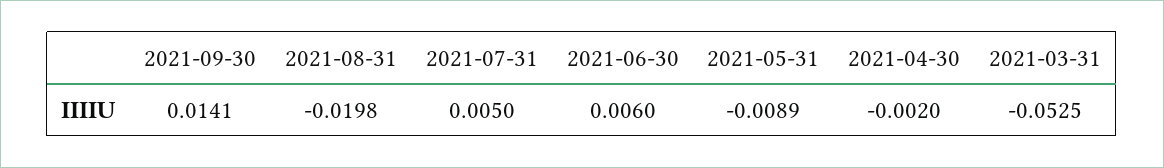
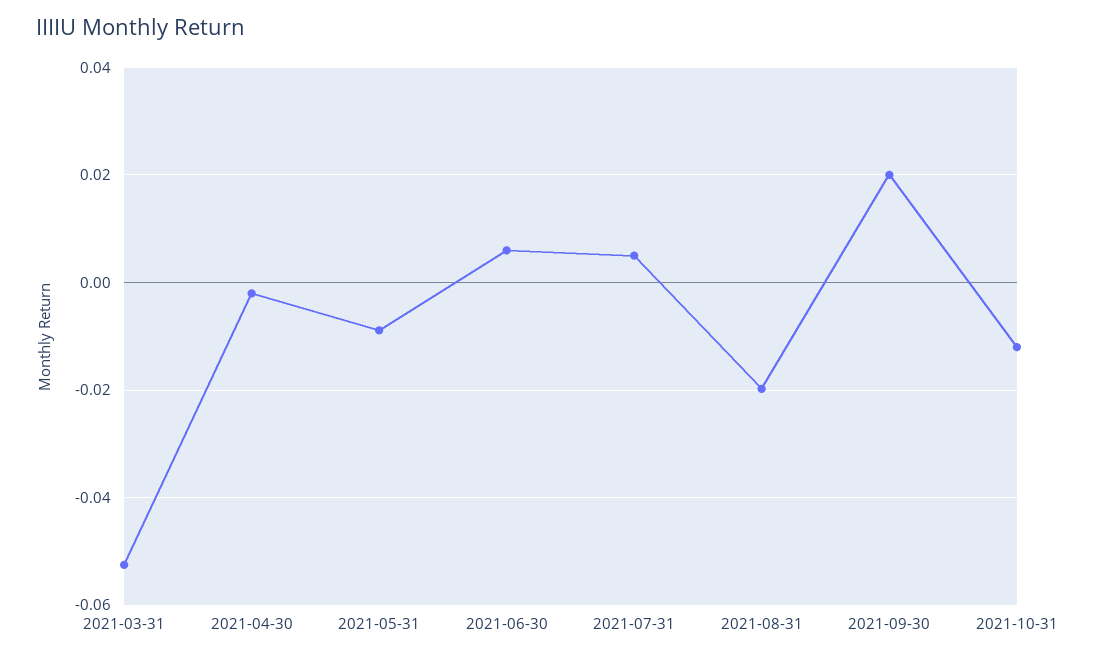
2021-09-30: 0.0141 -> 0.02
2021-10-31: none -> -0.012

